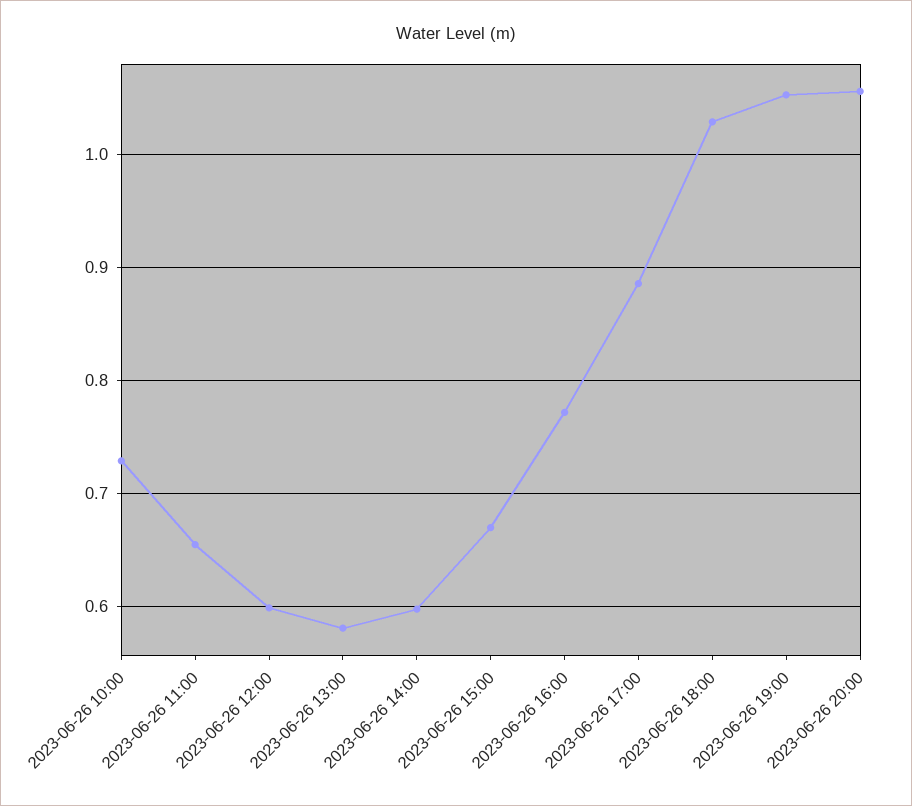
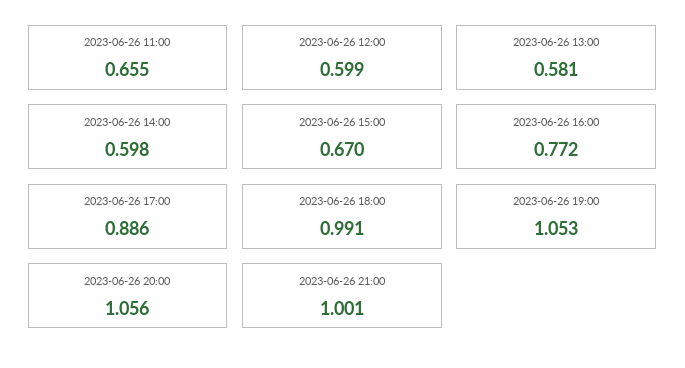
2023-06-26 10:00: 0.73 -> none
2023-06-26 18:00: 1.03 -> 0.991
2023-06-26 21:00: none -> 1.001

